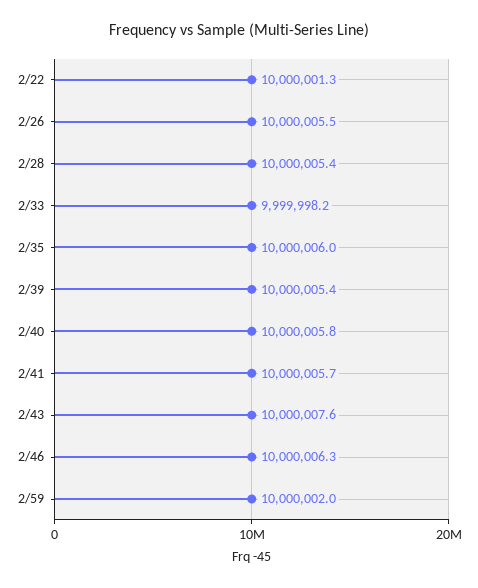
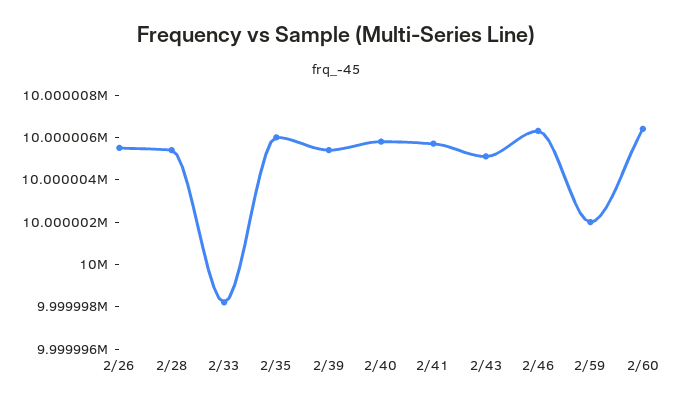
2/22: 10000001.3 -> none
2/43: 10000007.6 -> 10000005
2/60: none -> 10000006.5

